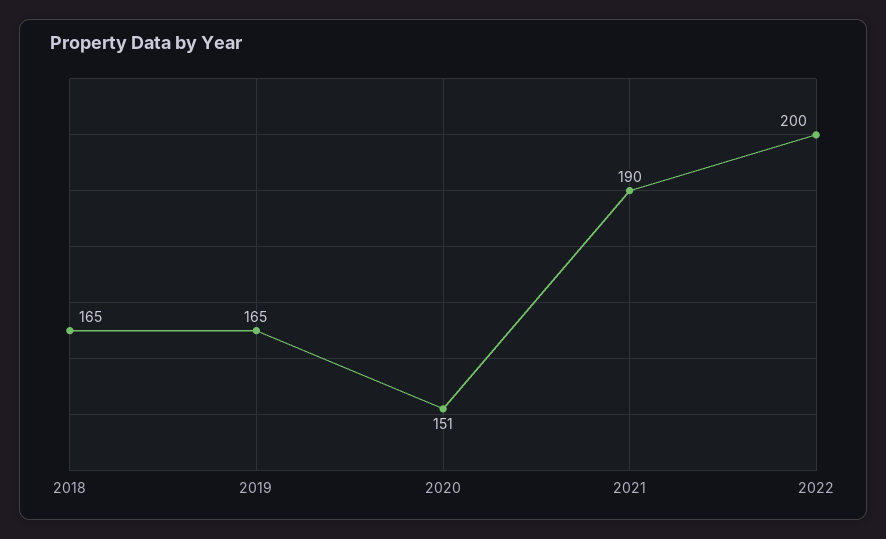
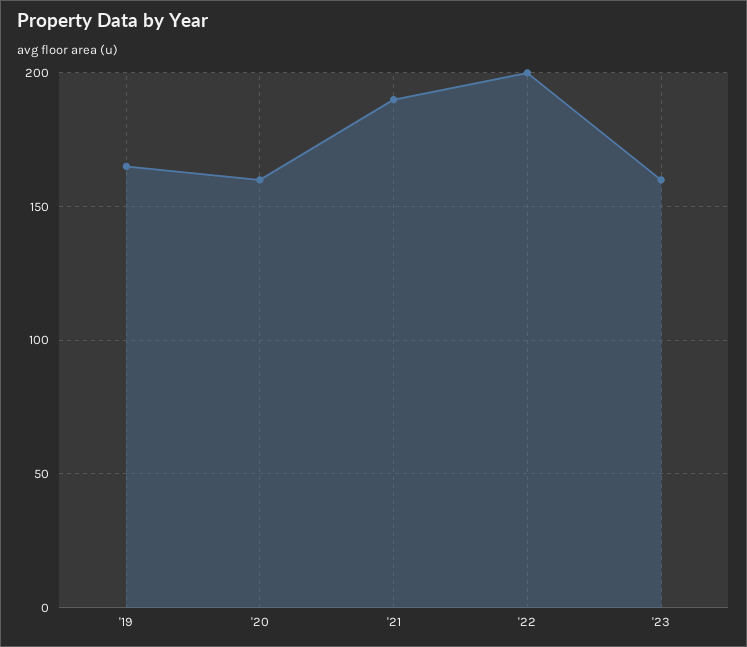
2018: 165 -> none
2020: 151 -> 160
'23: none -> 160

